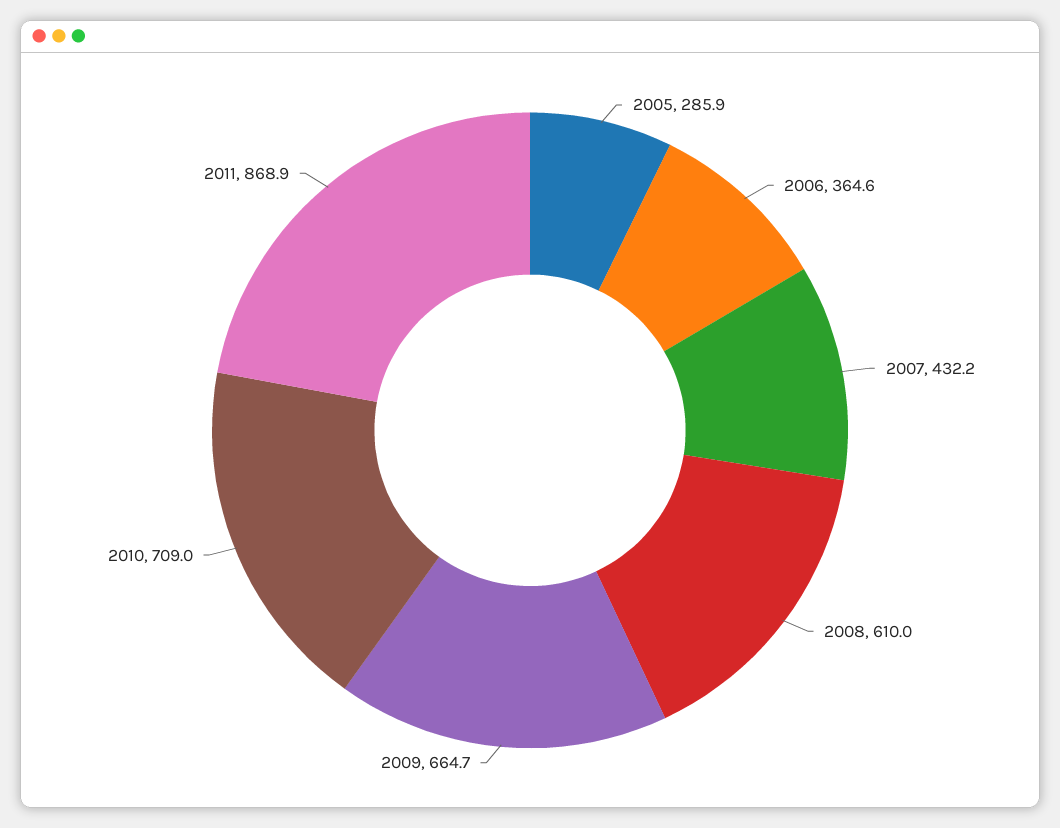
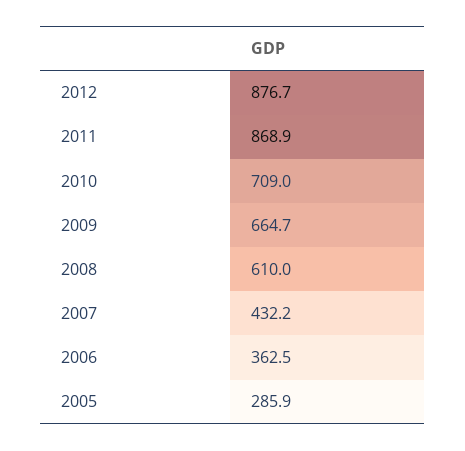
2006: 364.6 -> 362.5
2012: none -> 876.7

